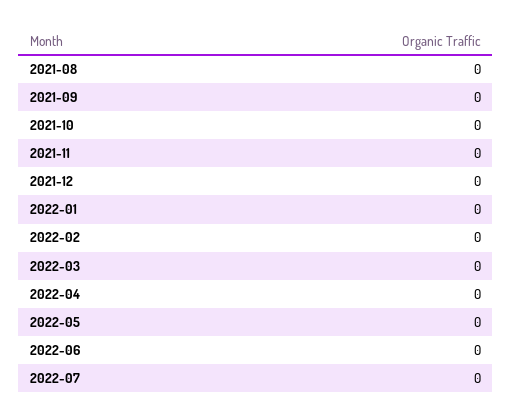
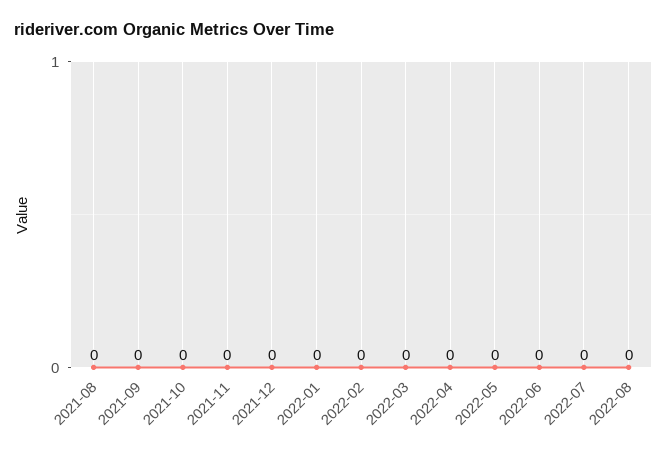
2022-08: none -> 0

